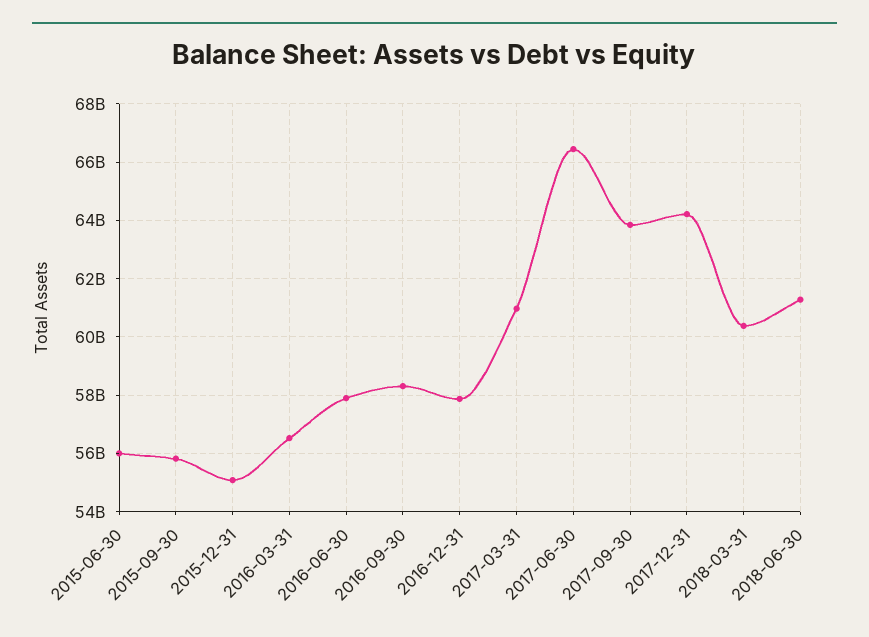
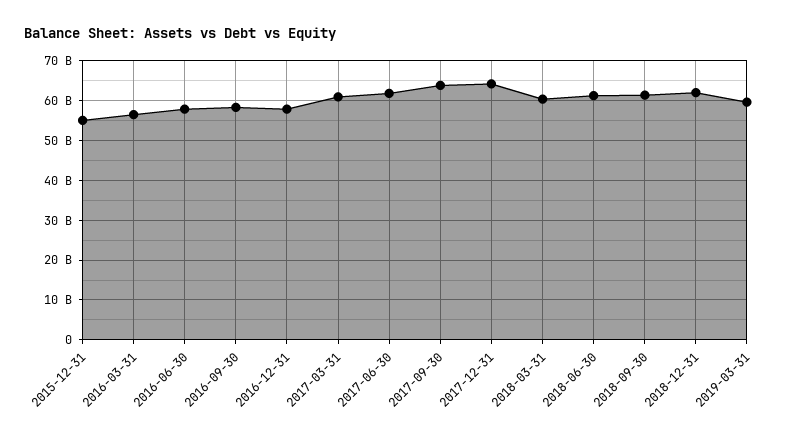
2015-06-30: 56000000000 -> none
2015-09-30: 55750000000 -> none
2017-06-30: 66500000000 -> 62000000000
2018-09-30: none -> 62000000000
2018-12-31: none -> 62000000000
2019-03-31: none -> 60000000000

